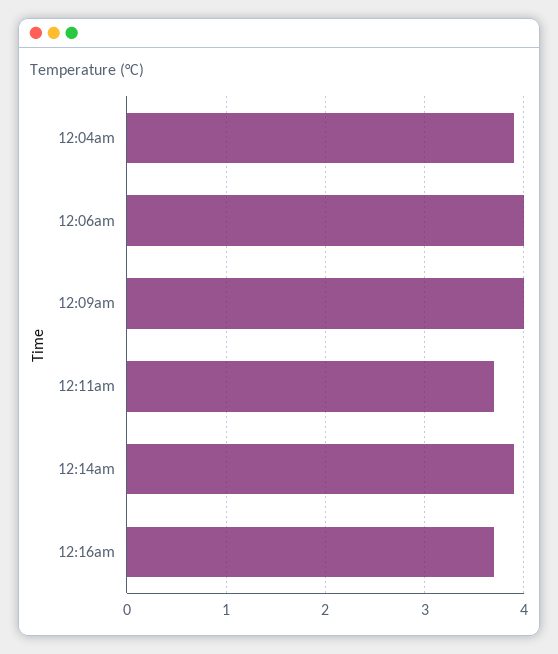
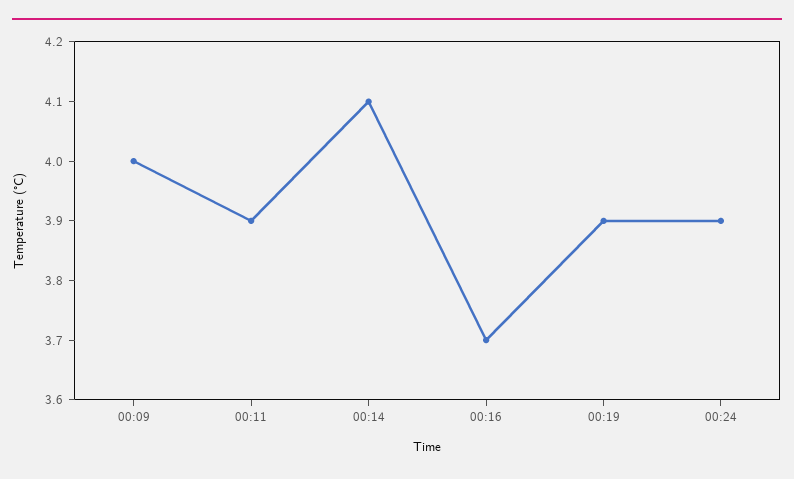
12:04am: 3.9 -> none
12:06am: 4 -> none
12:11am: 3.7 -> 3.9
12:14am: 3.9 -> 4.1
00:19: none -> 3.9
00:24: none -> 3.9

